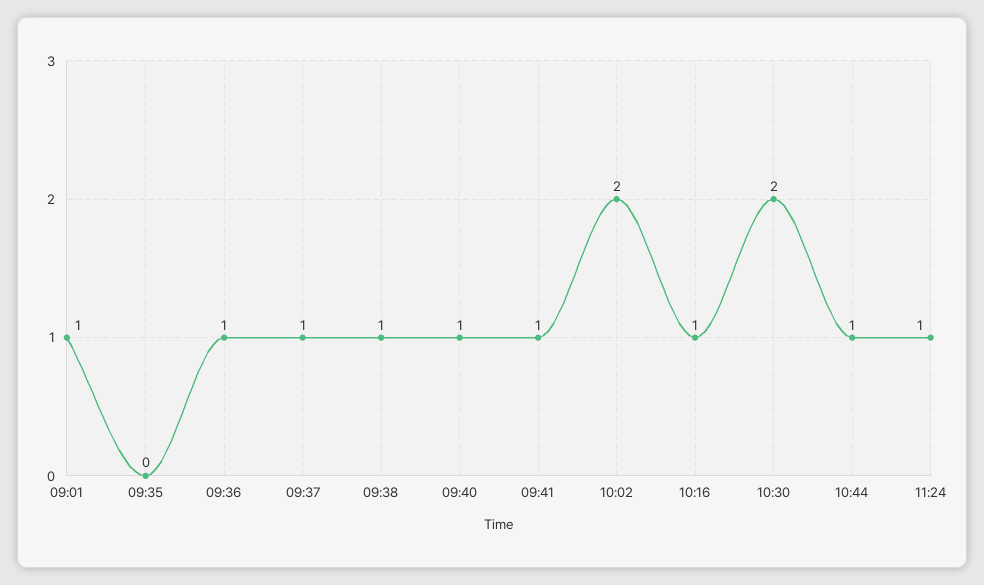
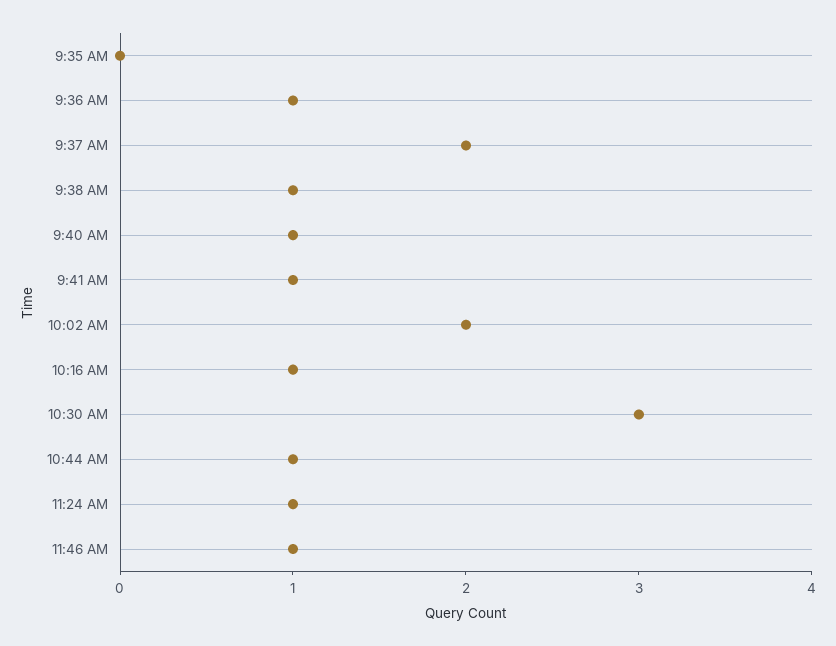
09:01: 1 -> none
09:37: 1 -> 2
10:30: 2 -> 3
11:46 AM: none -> 1

